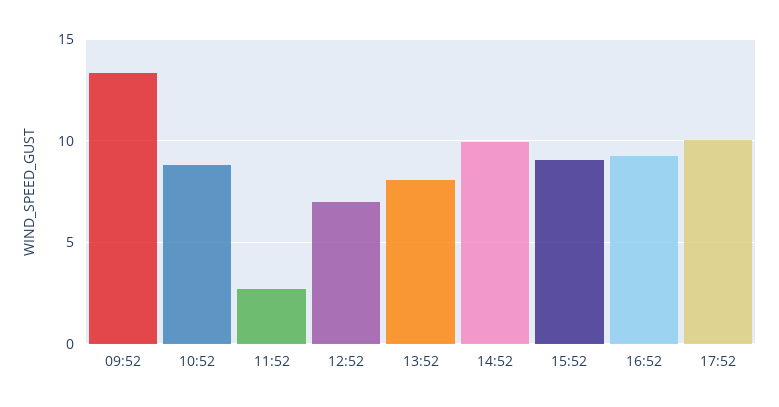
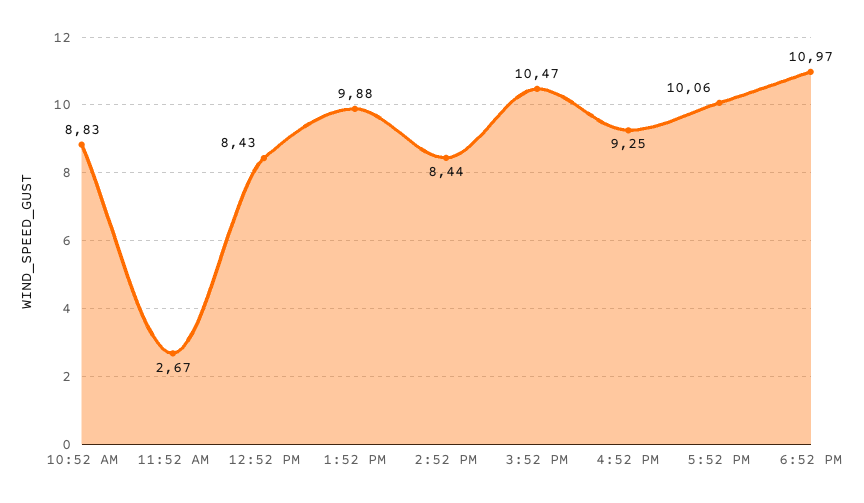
09:52: 13.5 -> none
12:52: 7 -> 8.43
13:52: 8 -> 9.88
14:52: 10 -> 8.44
15:52: 9 -> 10.47
6:52 PM: none -> 10.97

